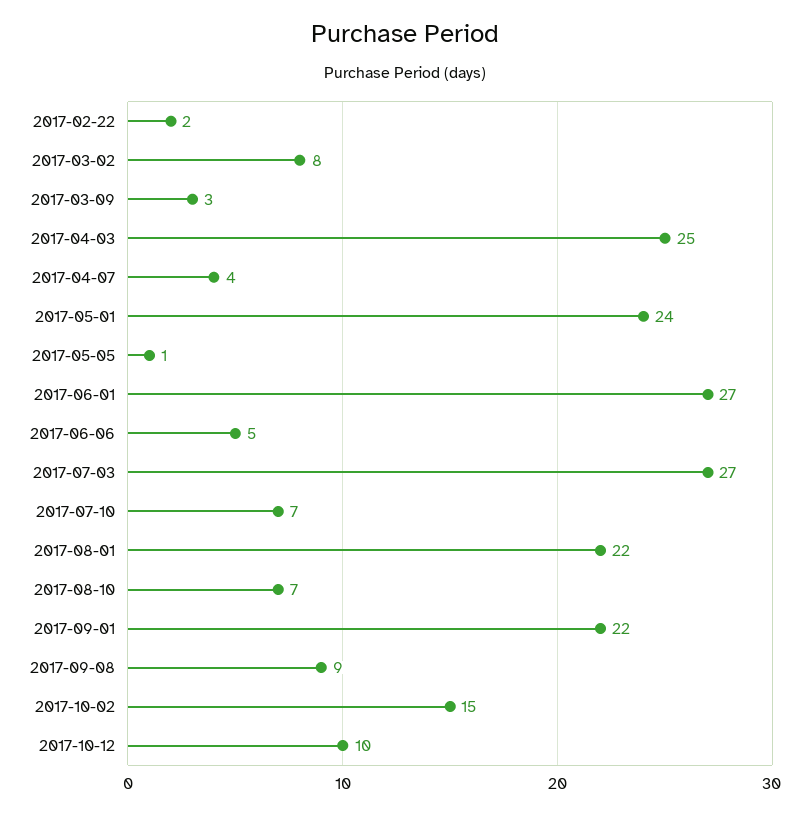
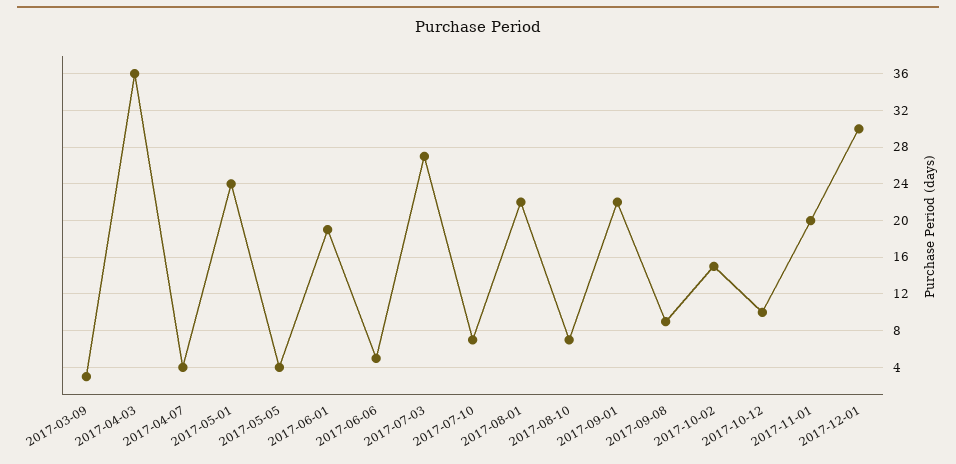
2017-02-22: 2 -> none
2017-03-02: 8 -> none
2017-04-03: 25 -> 36
2017-05-05: 1 -> 4
2017-06-01: 27 -> 19
2017-11-01: none -> 20
2017-12-01: none -> 30

